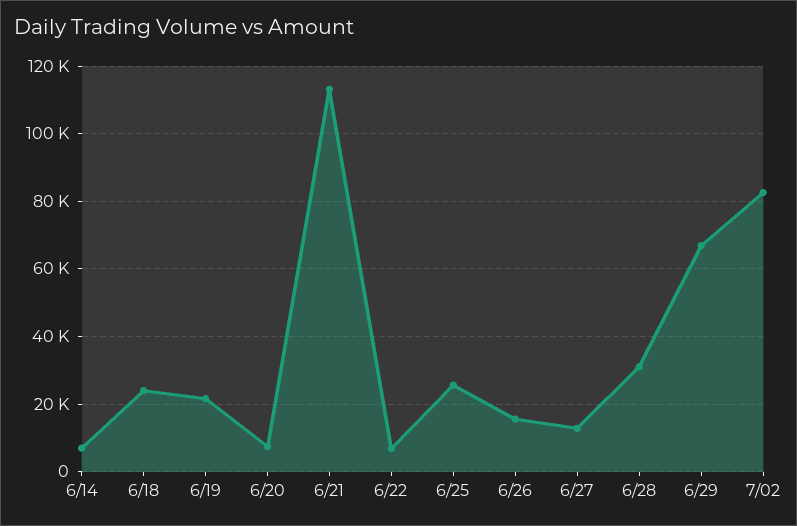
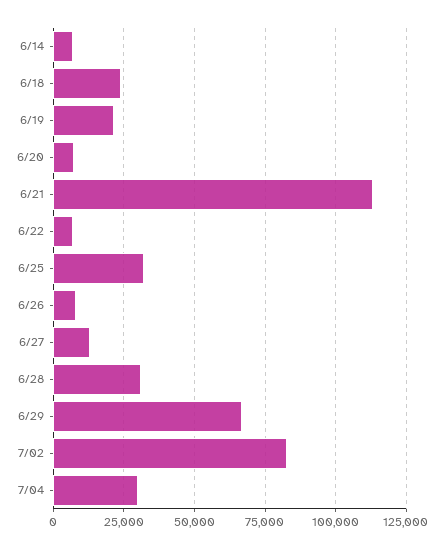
6/25: 26000 -> 32500
6/26: 16000 -> 7500
7/04: none -> 30000

